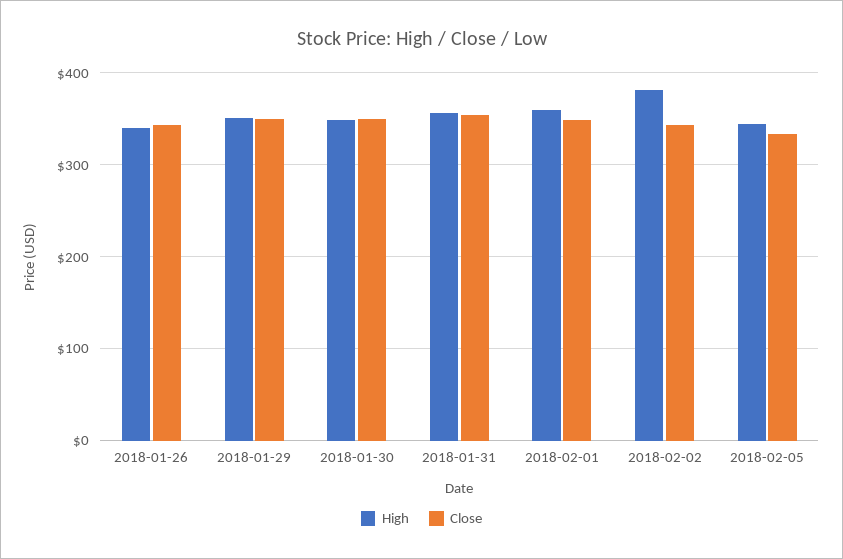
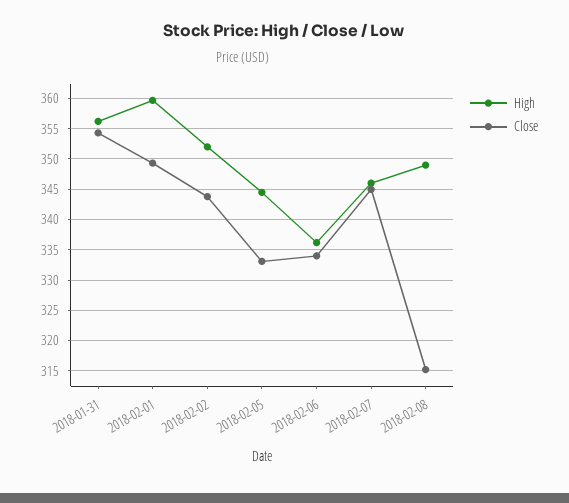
High, 2018-01-26: 340 -> none
Close, 2018-01-26: 340 -> none
High, 2018-01-29: 350 -> none
Close, 2018-01-29: 350 -> none
High, 2018-01-30: 350 -> none
Close, 2018-01-30: 350 -> none
High, 2018-02-02: 380 -> 352
High, 2018-02-06: none -> 336
Close, 2018-02-06: none -> 334
High, 2018-02-07: none -> 346
Close, 2018-02-07: none -> 345
High, 2018-02-08: none -> 349
Close, 2018-02-08: none -> 315

